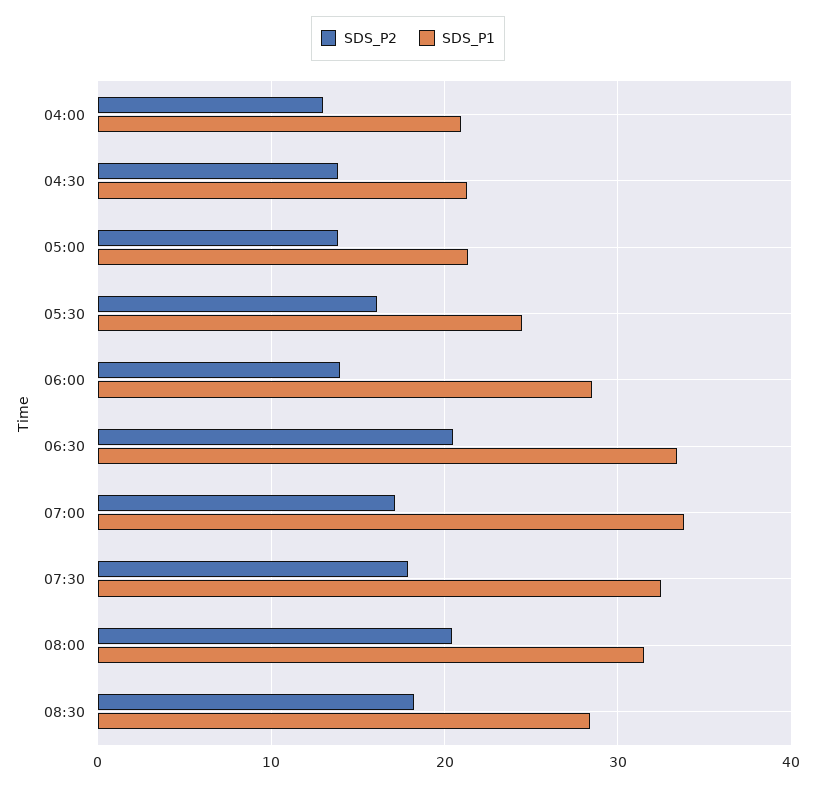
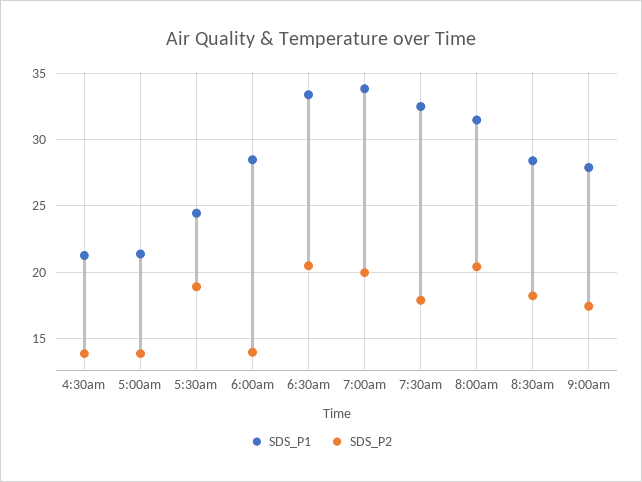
SDS_P2, 04:00: 13 -> none
SDS_P1, 04:00: 21 -> none
SDS_P2, 05:30: 16 -> 19
SDS_P2, 07:00: 17 -> 20
SDS_P1, 9:00am: none -> 28
SDS_P2, 9:00am: none -> 17.5

